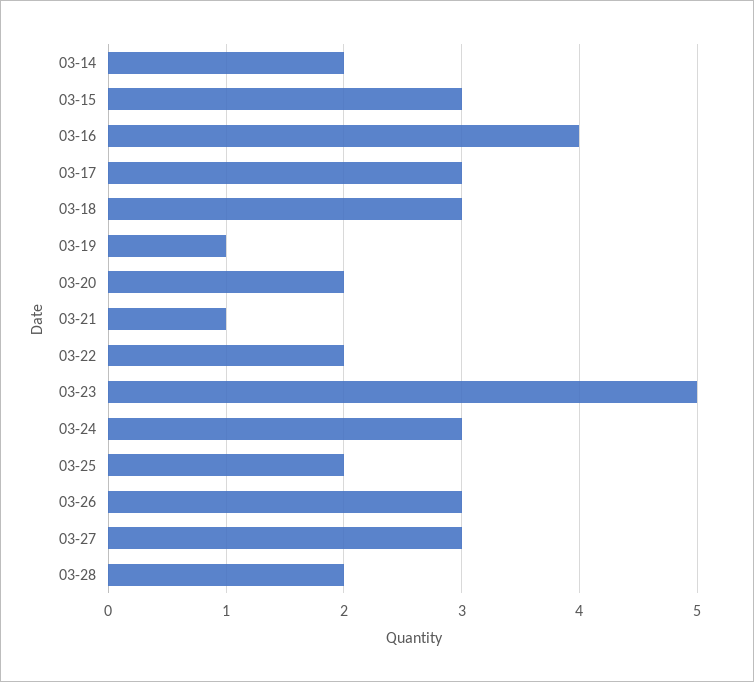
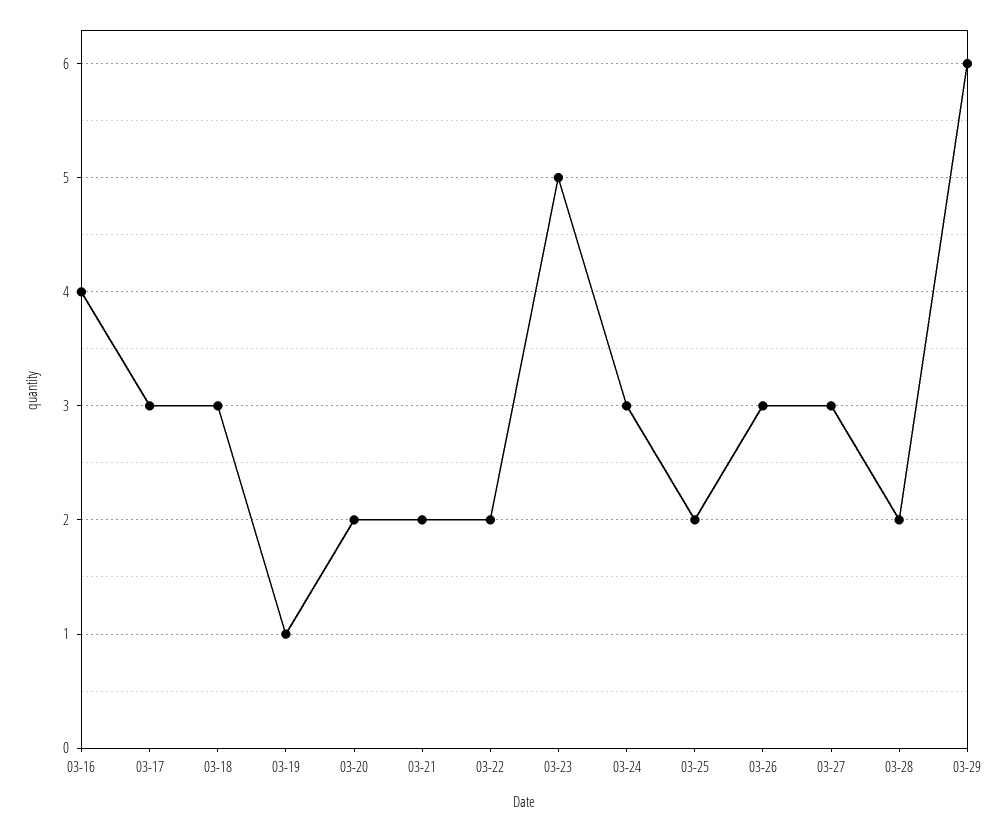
03-14: 2 -> none
03-15: 3 -> none
03-21: 1 -> 2
03-29: none -> 6

